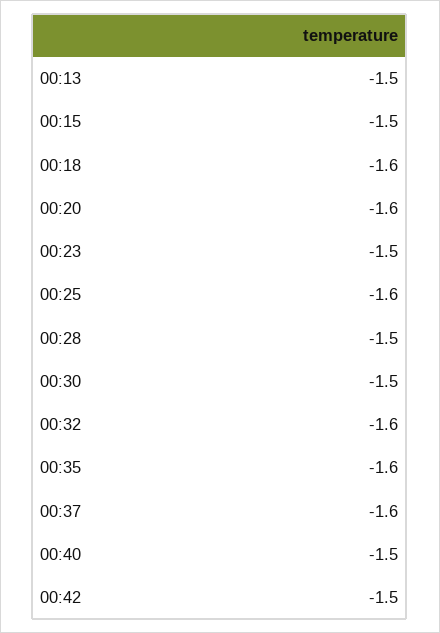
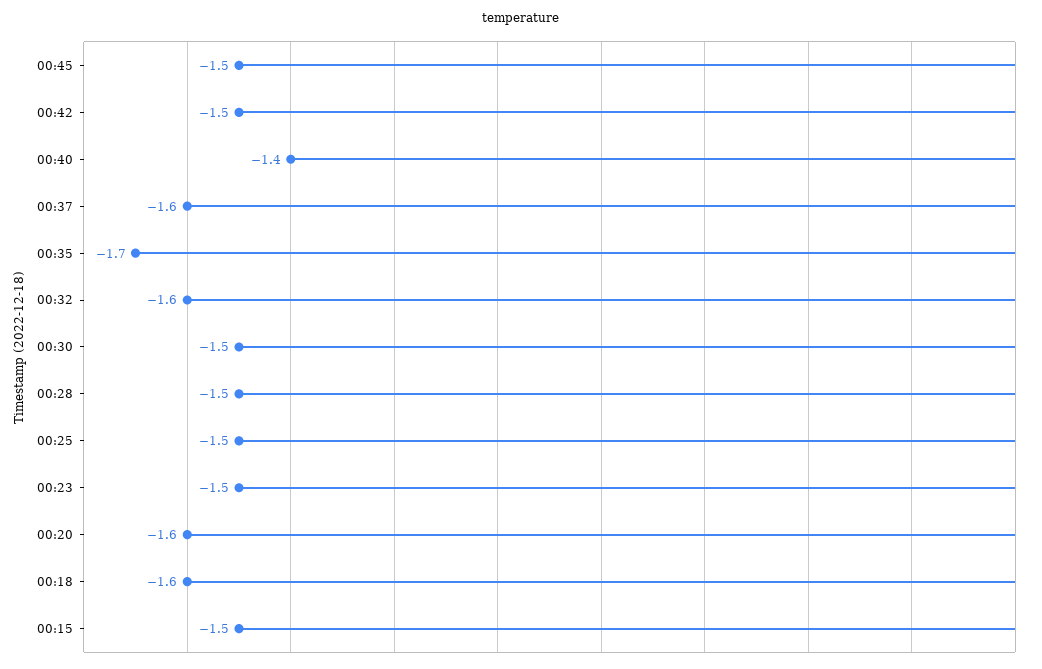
00:13: -1.5 -> none
00:25: -1.6 -> -1.5
00:35: -1.6 -> -1.7
00:40: -1.5 -> -1.4
00:45: none -> -1.5

